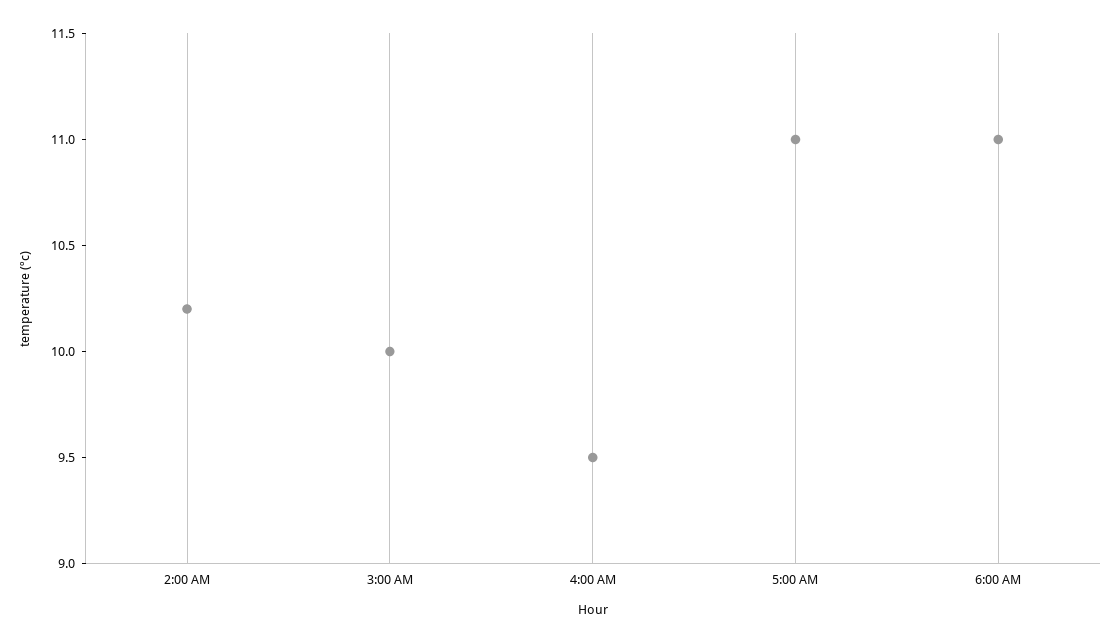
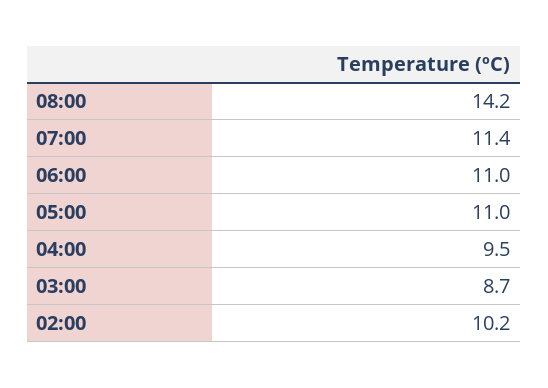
3:00 AM: 10 -> 8.7
08:00: none -> 14.2
07:00: none -> 11.4

